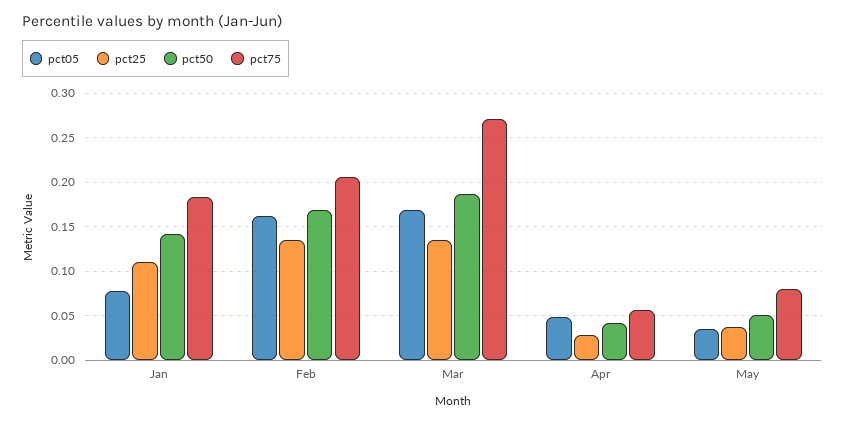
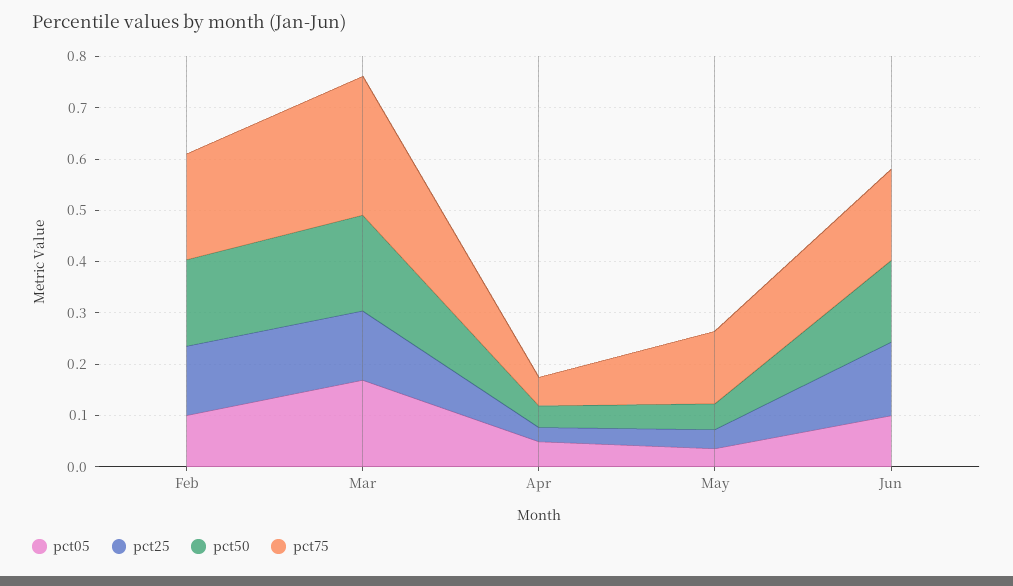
pct05, Jan: 0.08 -> none
pct25, Jan: 0.11 -> none
pct50, Jan: 0.14 -> none
pct75, Jan: 0.18 -> none
pct05, Feb: 0.16 -> 0.1
pct75, May: 0.08 -> 0.14
pct05, Jun: none -> 0.1
pct25, Jun: none -> 0.14
pct50, Jun: none -> 0.16
pct75, Jun: none -> 0.18

